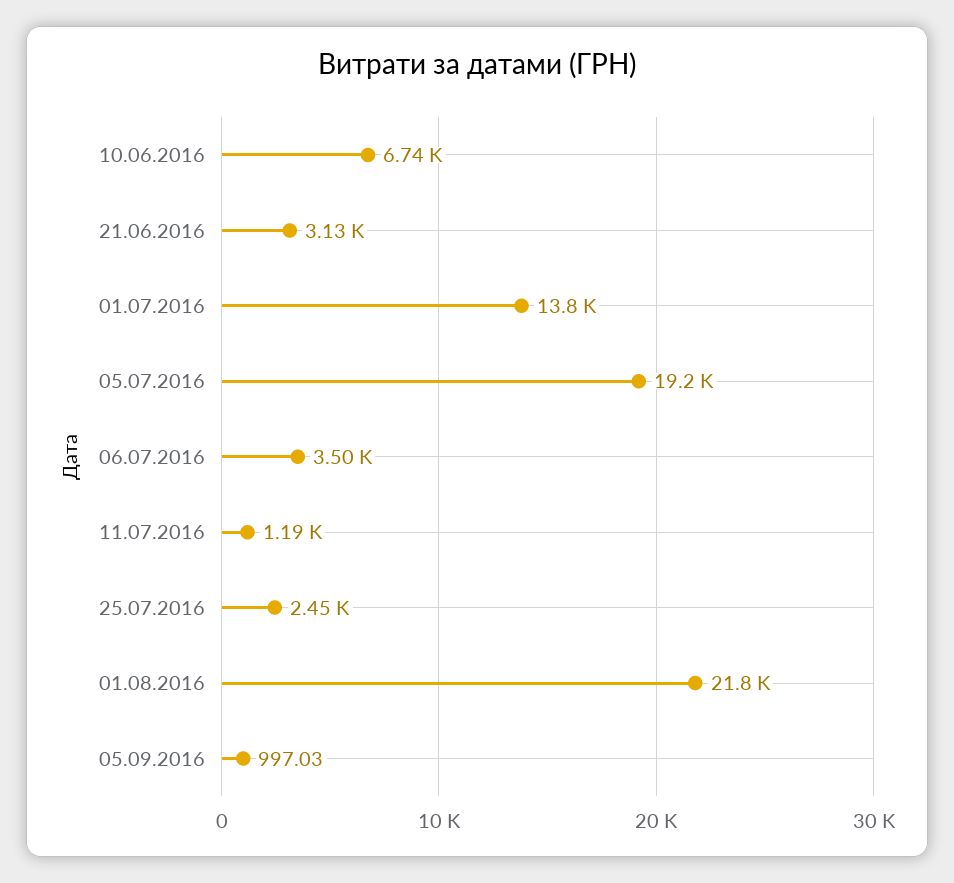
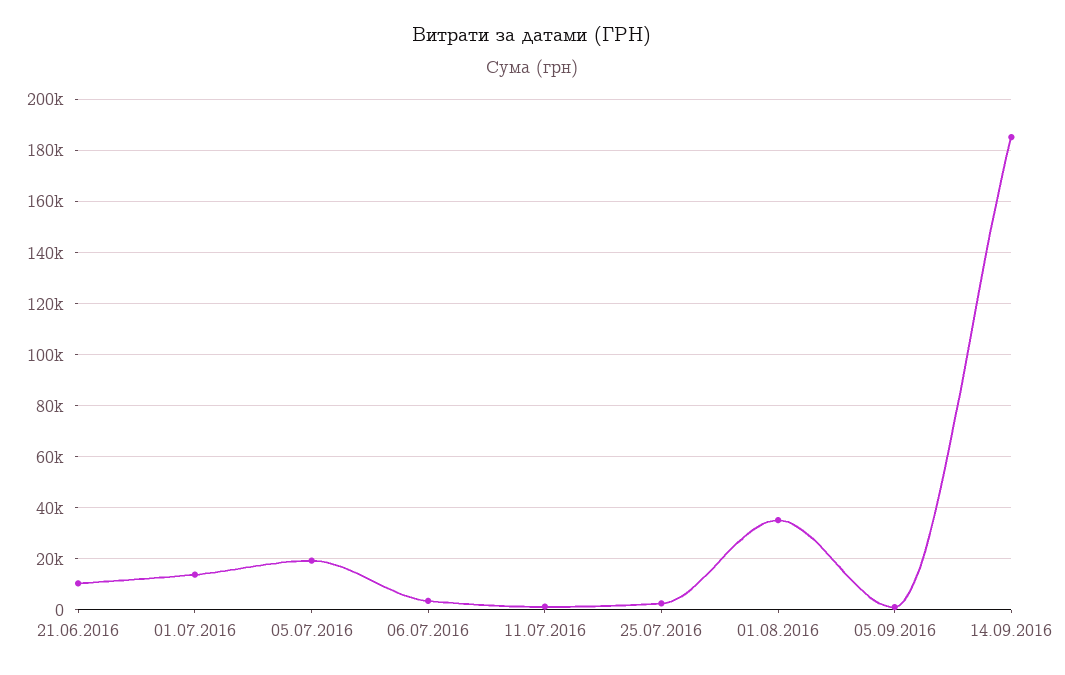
10.06.2016: 6740 -> none
21.06.2016: 3130 -> 10000
01.08.2016: 21800 -> 35000
14.09.2016: none -> 185000

